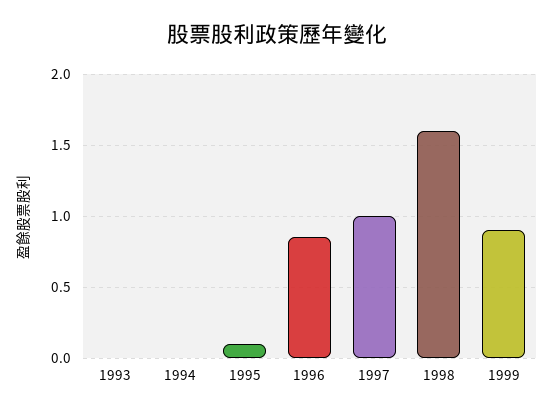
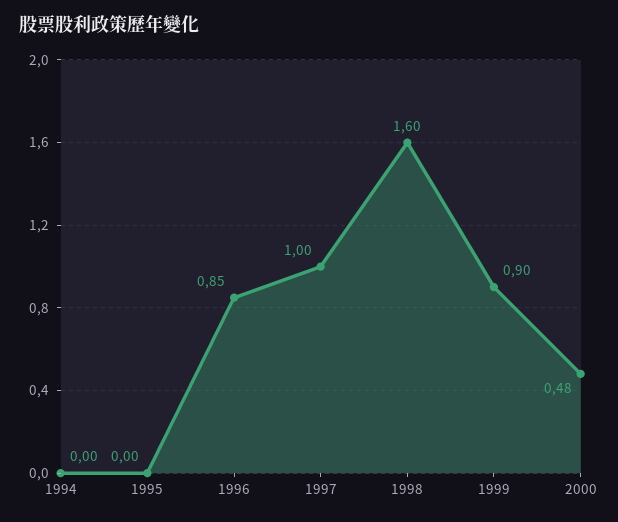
1993: 0 -> none
1995: 0.1 -> 0
2000: none -> 0.48

